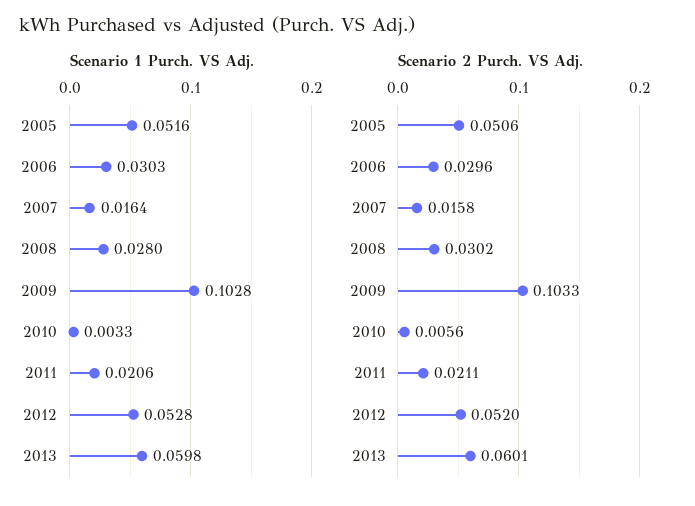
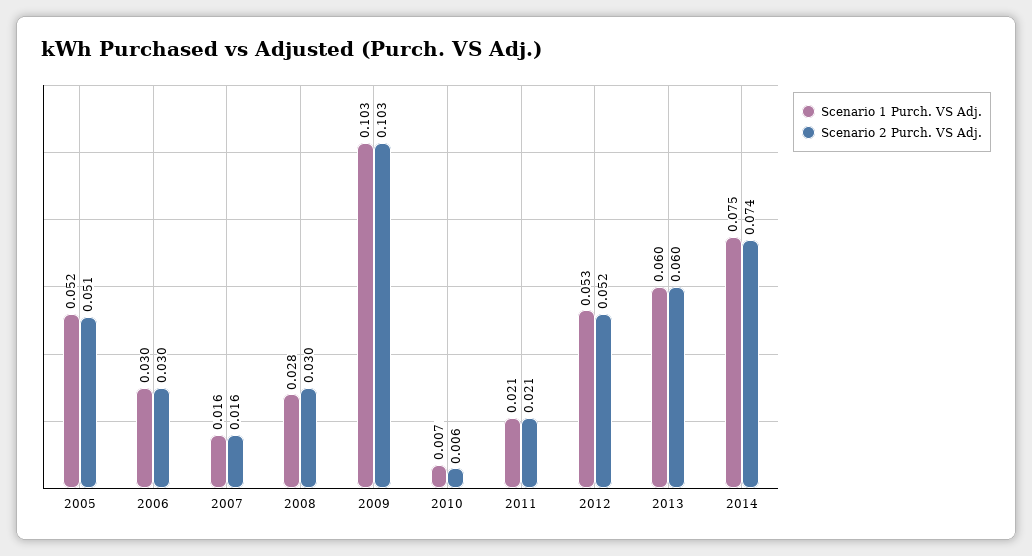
Scenario 1 Purch. VS Adj., 2010: 0.0033 -> 0.007
Scenario 1 Purch. VS Adj., 2014: none -> 0.075
Scenario 2 Purch. VS Adj., 2014: none -> 0.074

